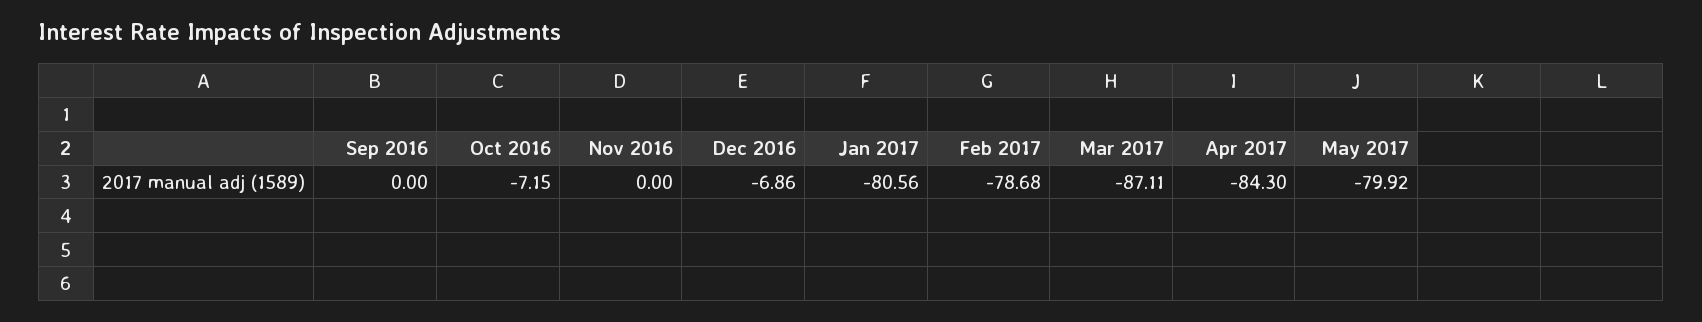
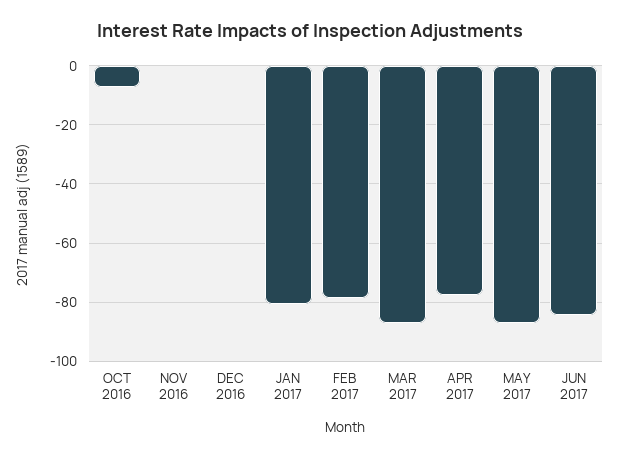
Sep 2016: 0 -> none
Dec 2016: -6.86 -> 0
Apr 2017: -84.3 -> -77.5
May 2017: -79.92 -> -87.5
JUN 2017: none -> -85

